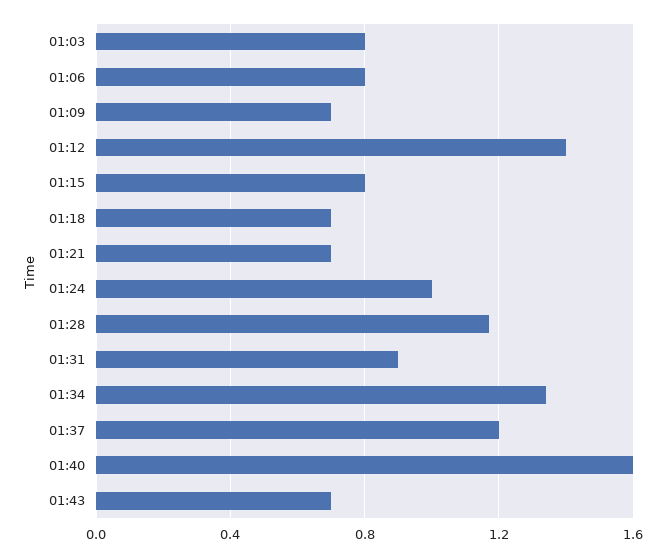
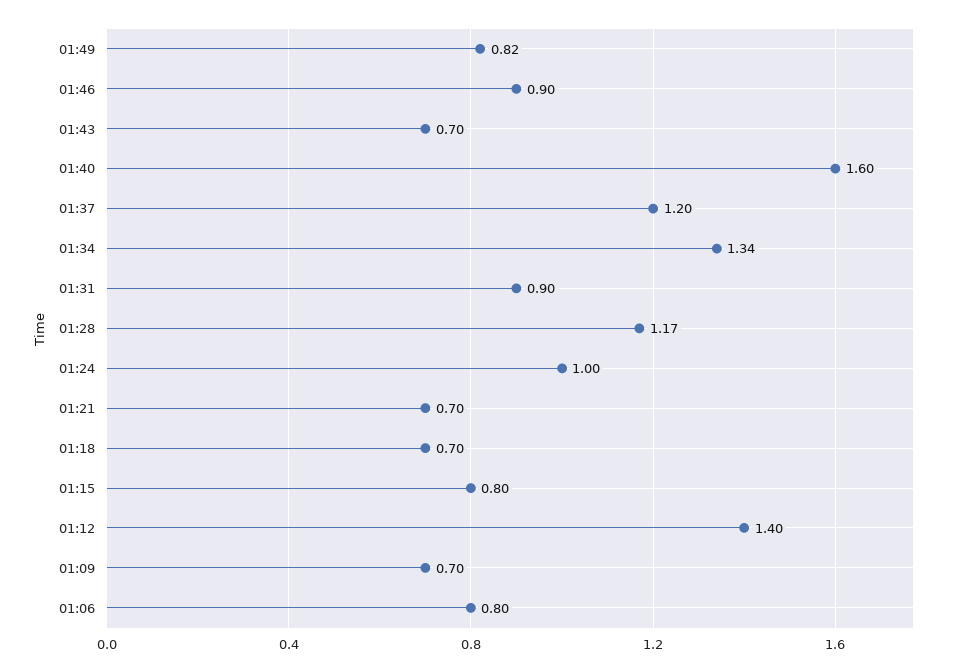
01:03: 0.8 -> none
01:49: none -> 0.82
01:46: none -> 0.9

